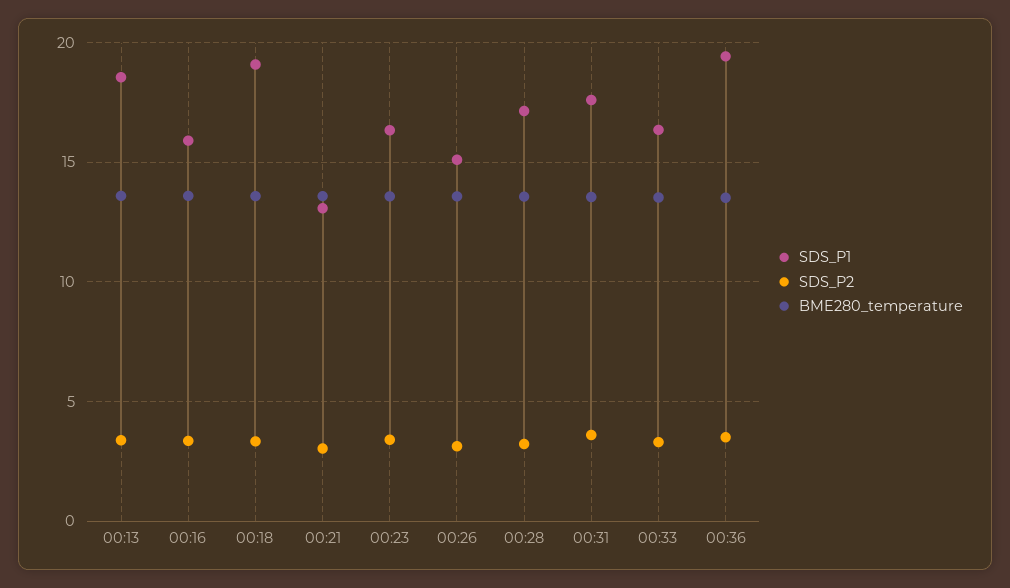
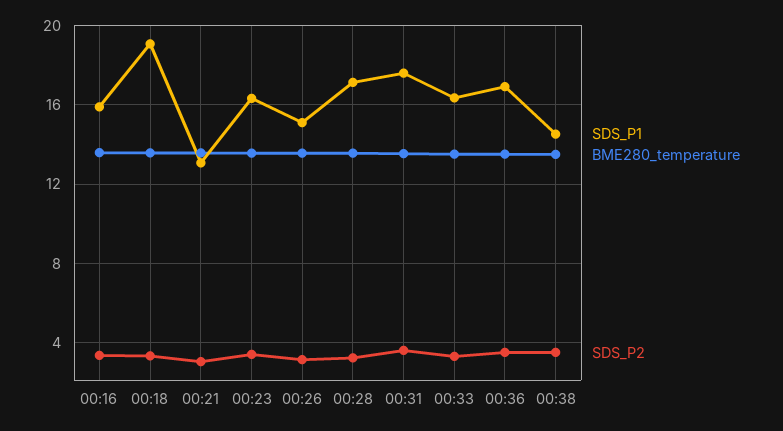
SDS_P1, 00:13: 18.5 -> none
SDS_P2, 00:13: 3.5 -> none
BME280_temperature, 00:13: 13.5 -> none
SDS_P1, 00:36: 19.5 -> 17
SDS_P1, 00:38: none -> 14.5
BME280_temperature, 00:38: none -> 13.5
SDS_P2, 00:38: none -> 3.5

